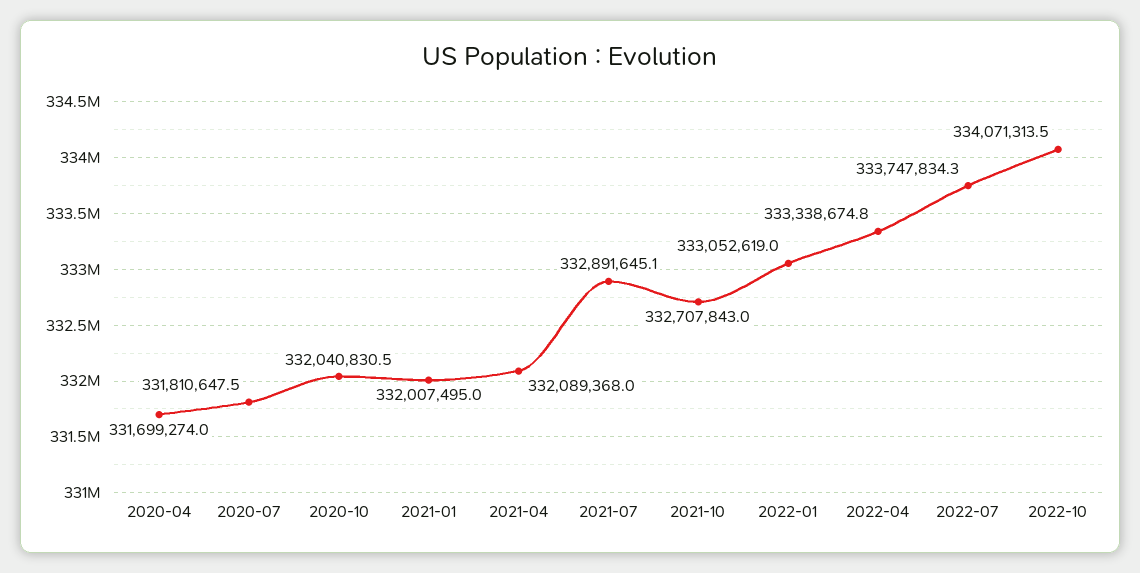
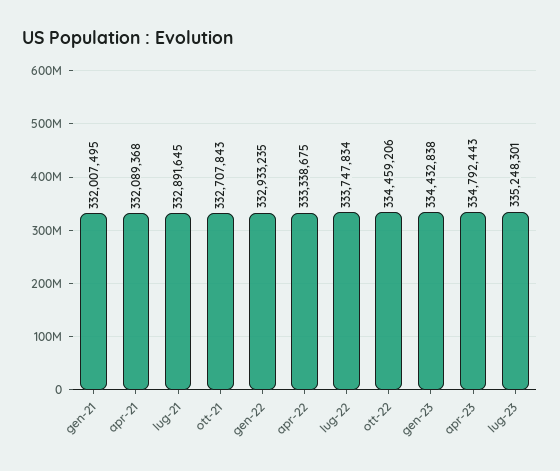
2020-04: 331699274 -> none
2020-07: 331810647.5 -> none
2020-10: 332040830.5 -> none
2022-01: 333052619 -> 332933235
2022-10: 334071313.5 -> 334459206
gen-23: none -> 334432838
apr-23: none -> 334792443
lug-23: none -> 335248301

